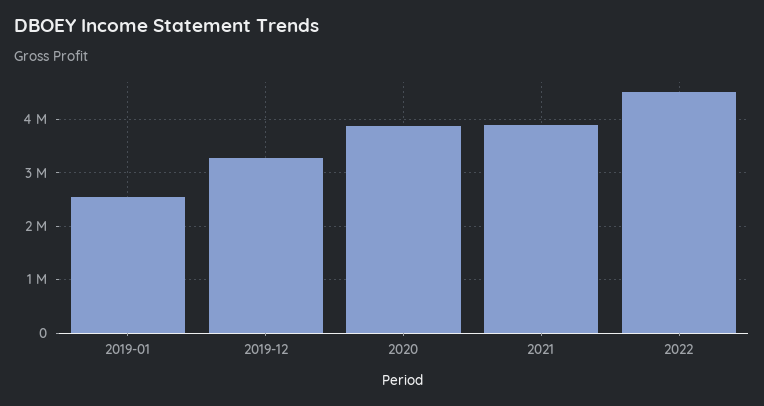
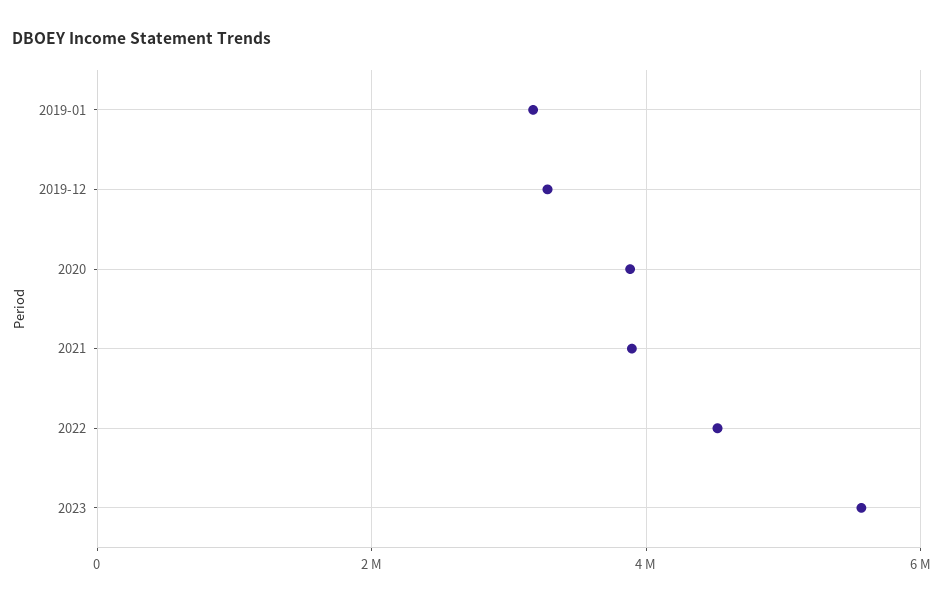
2019-01: 2600000 -> 3200000
2023: none -> 5600000

